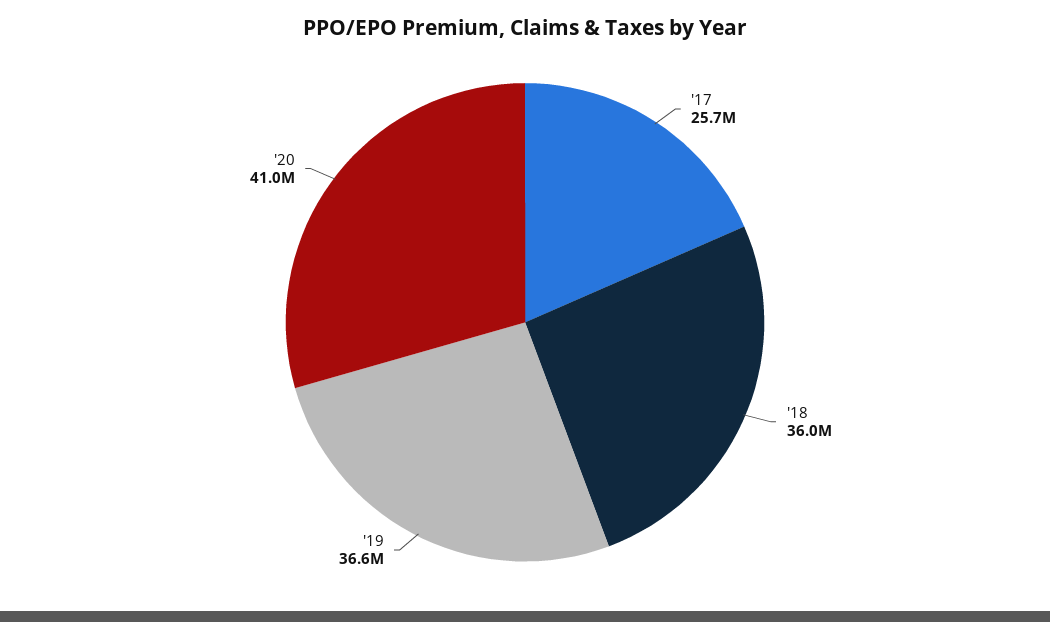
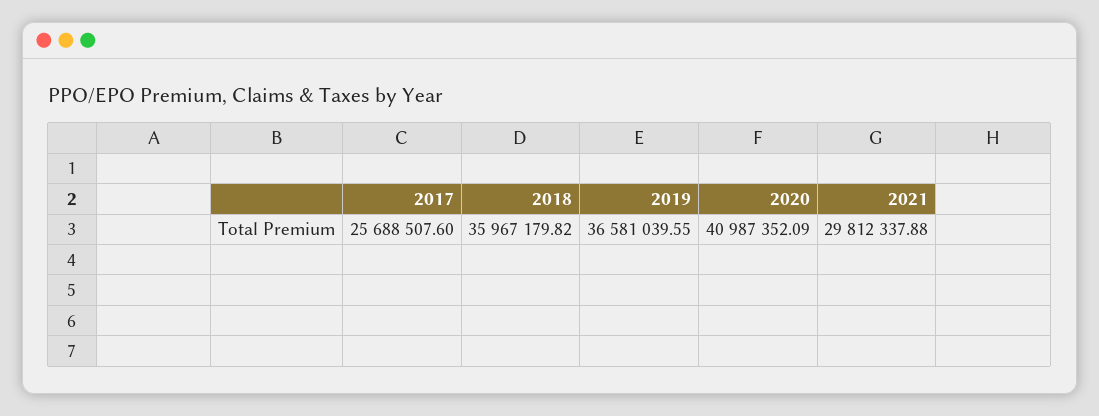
2021: none -> 29812337.88

